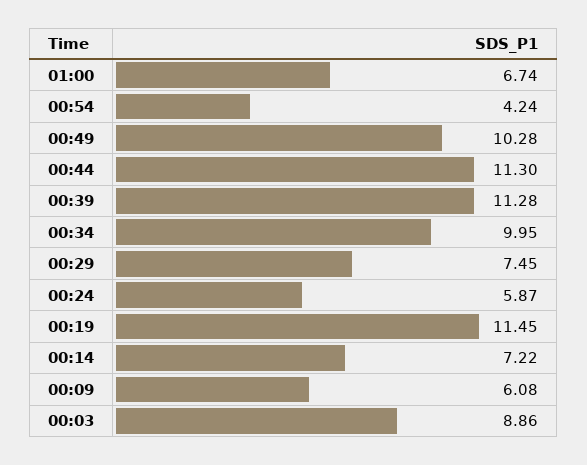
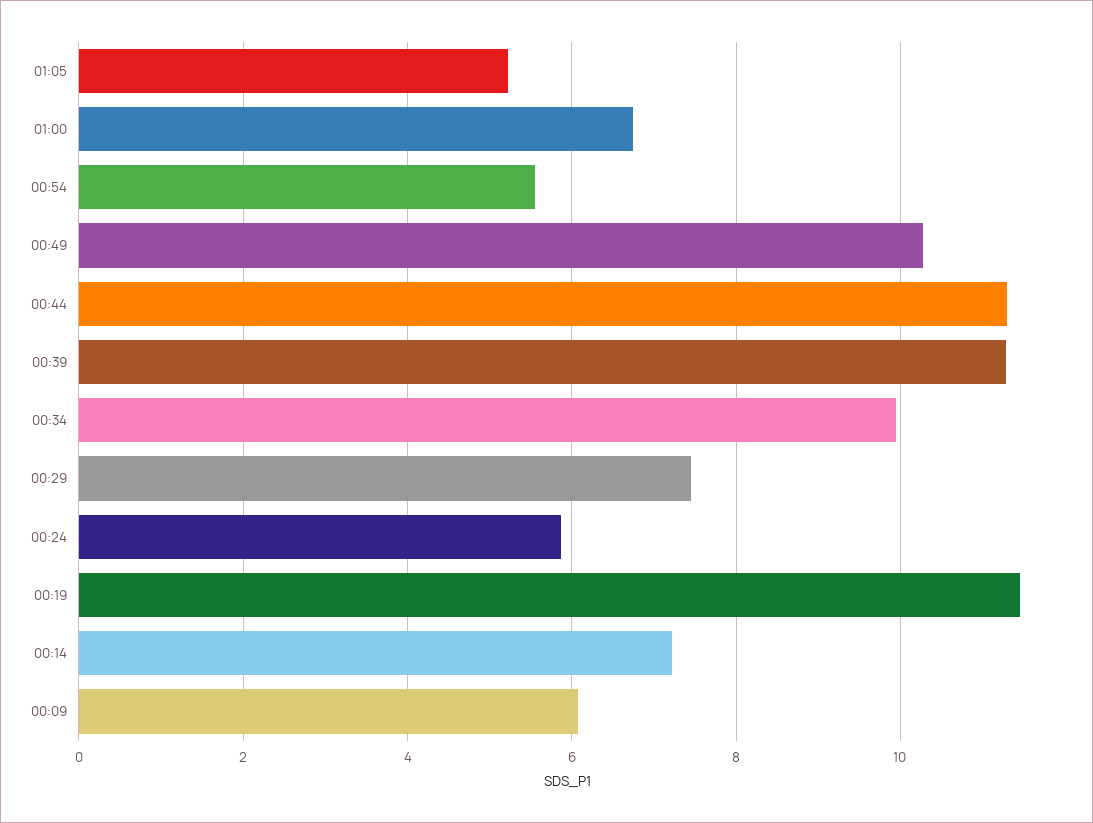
00:54: 4.24 -> 5.6
00:03: 8.86 -> none
01:05: none -> 5.2

